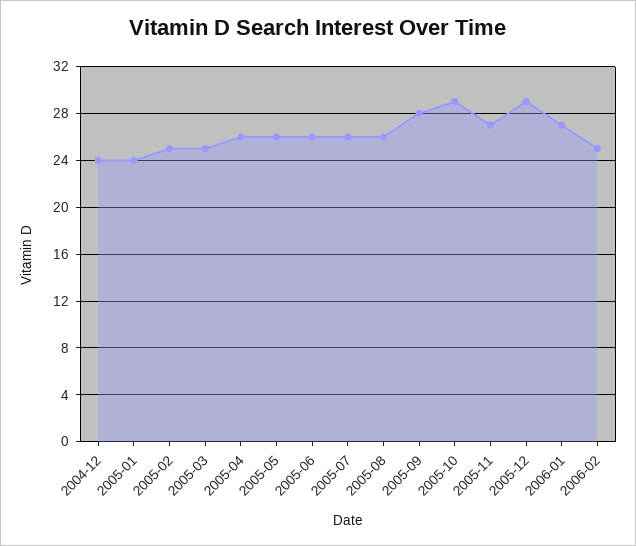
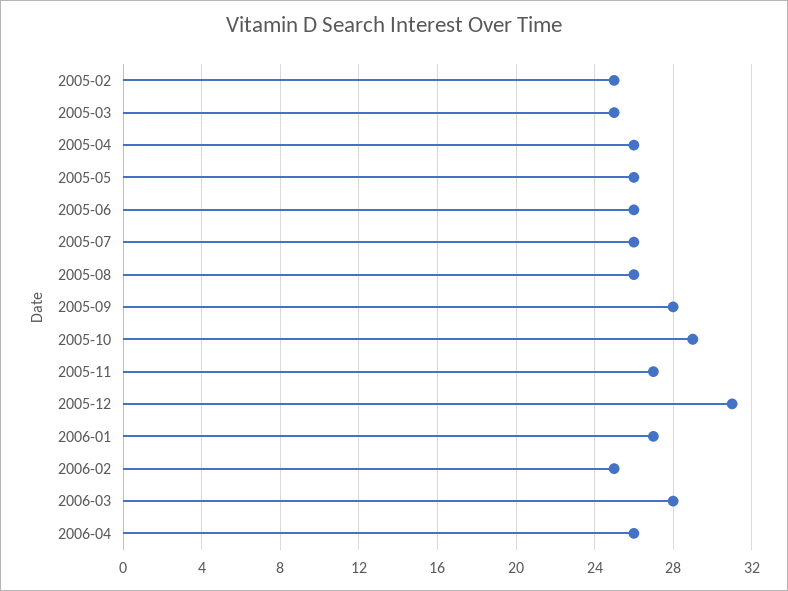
2004-12: 24 -> none
2005-01: 24 -> none
2005-12: 29 -> 31
2006-03: none -> 28
2006-04: none -> 26

